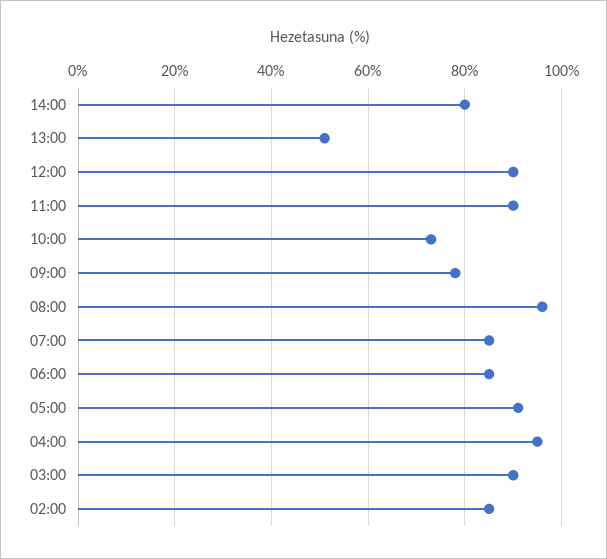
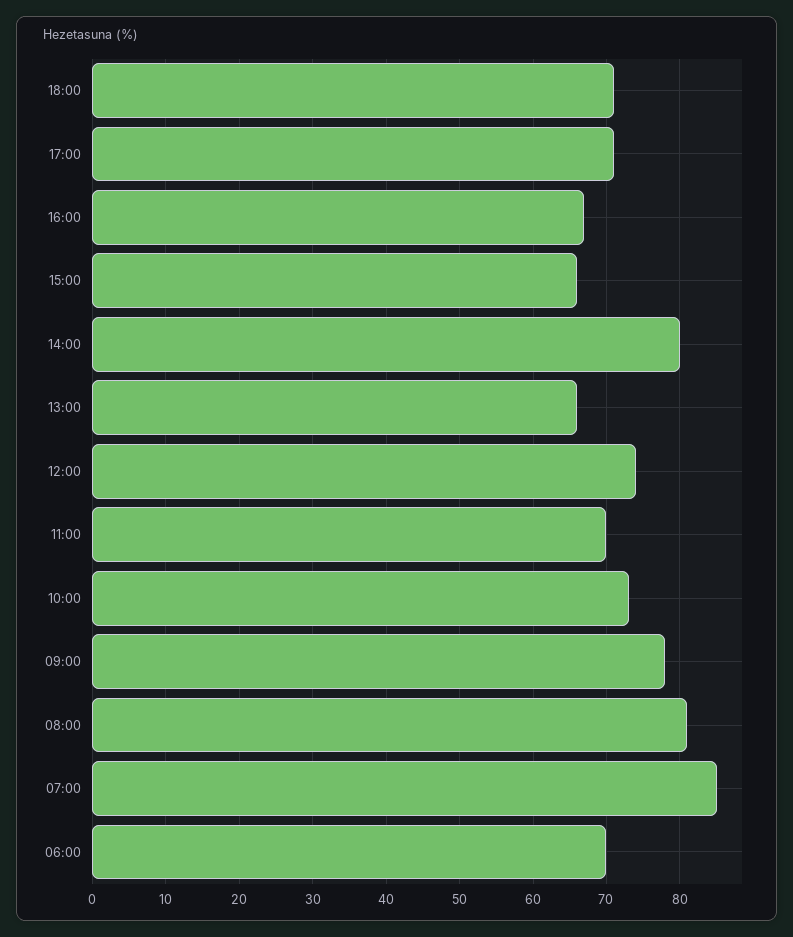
13:00: 50 -> 66
12:00: 90 -> 74
11:00: 90 -> 70
08:00: 95 -> 81
06:00: 85 -> 70
05:00: 90 -> none
04:00: 95 -> none
03:00: 90 -> none
02:00: 85 -> none
18:00: none -> 71
17:00: none -> 71
16:00: none -> 67
15:00: none -> 66

